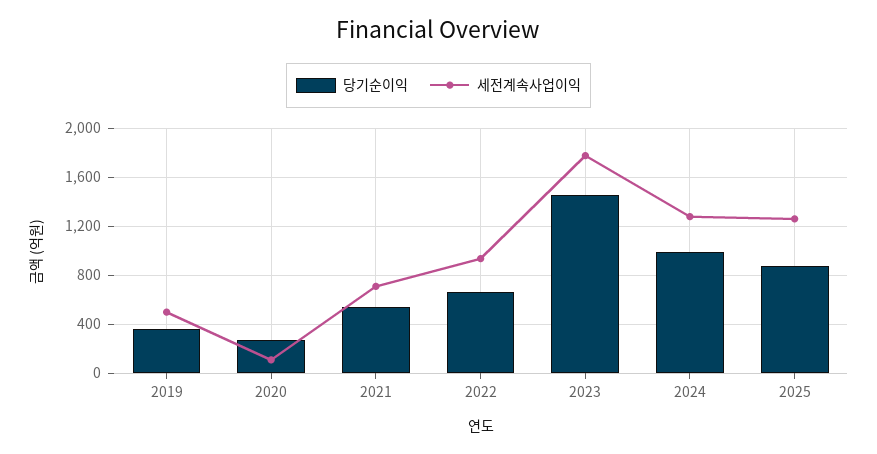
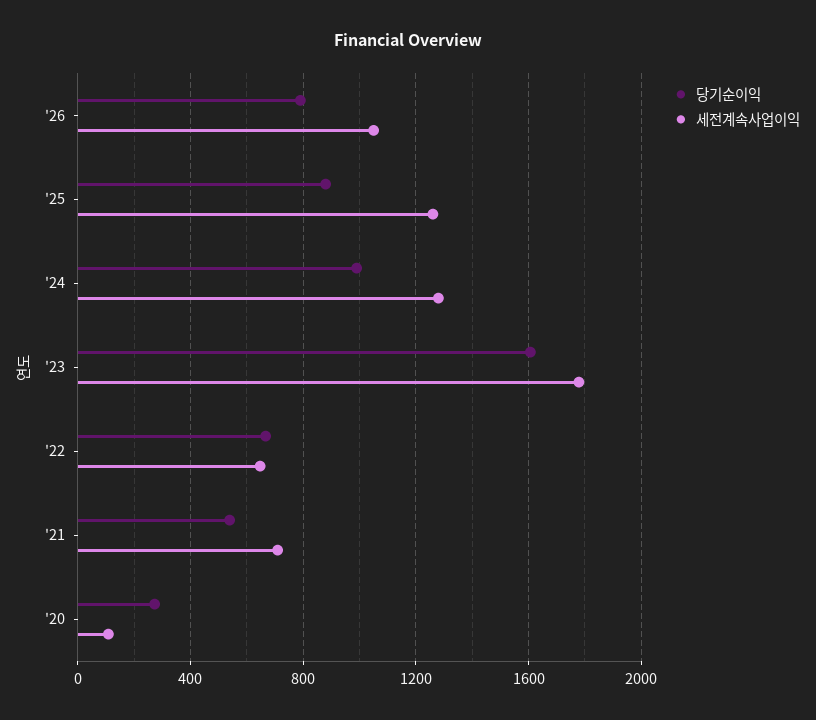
당기순이익, 2019: 350 -> none
세전계속사업이익, 2019: 500 -> none
세전계속사업이익, 2022: 950 -> 650
당기순이익, 2023: 1450 -> 1600
당기순이익, '26: none -> 800
세전계속사업이익, '26: none -> 1050

